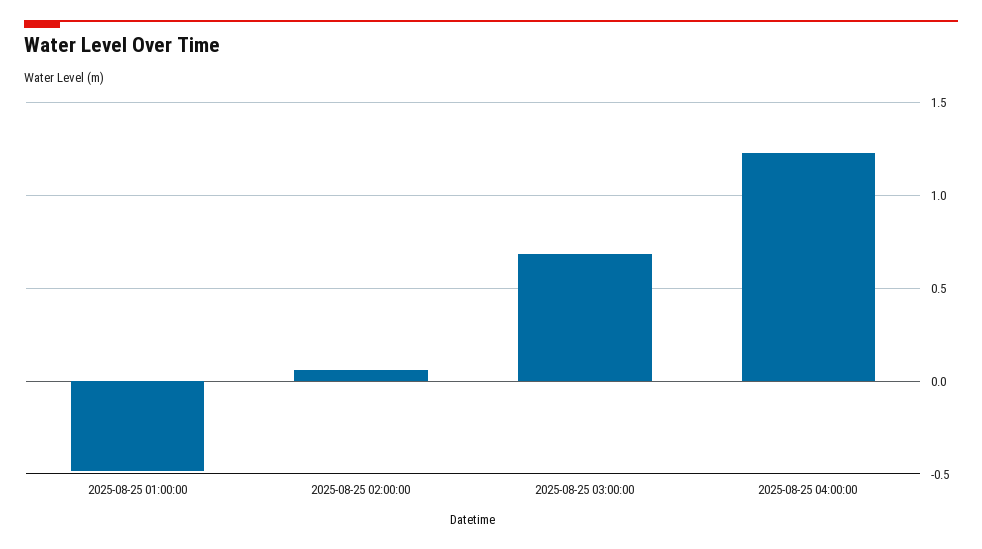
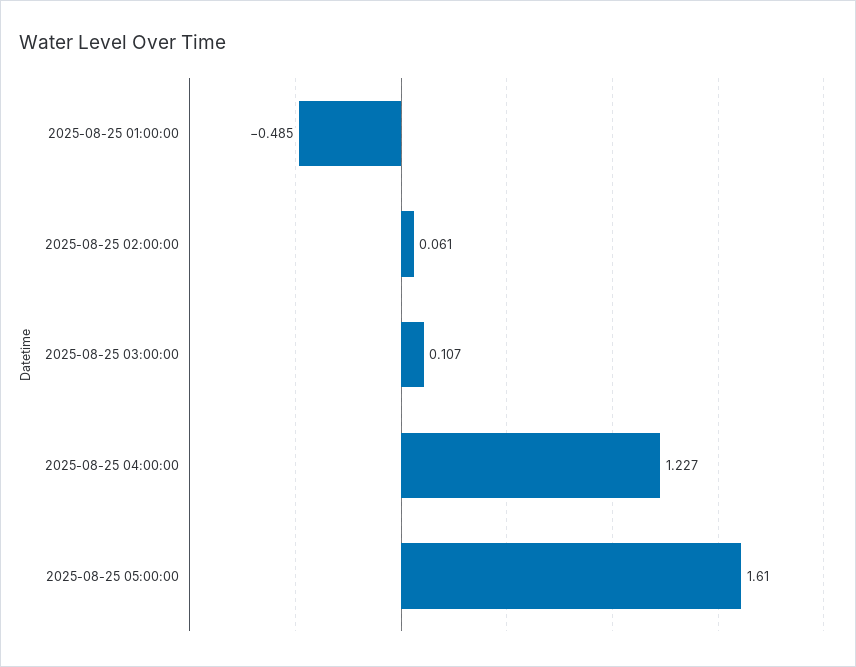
2025-08-25 03:00:00: 0.7 -> 0.107
2025-08-25 05:00:00: none -> 1.61

